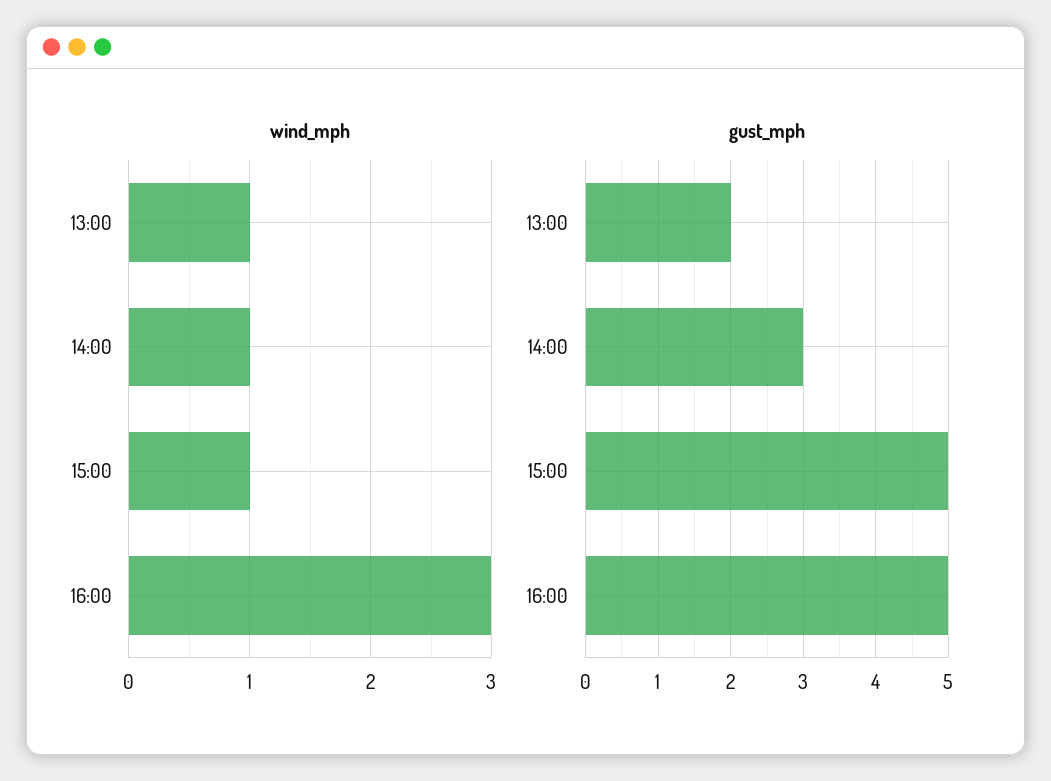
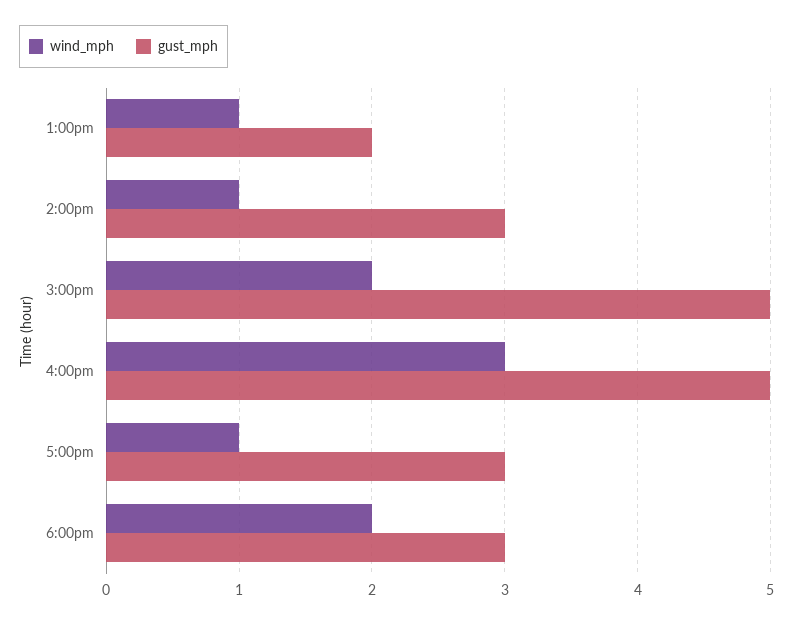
wind_mph, 15:00: 1 -> 2
wind_mph, 5:00pm: none -> 1
gust_mph, 5:00pm: none -> 3
wind_mph, 6:00pm: none -> 2
gust_mph, 6:00pm: none -> 3

